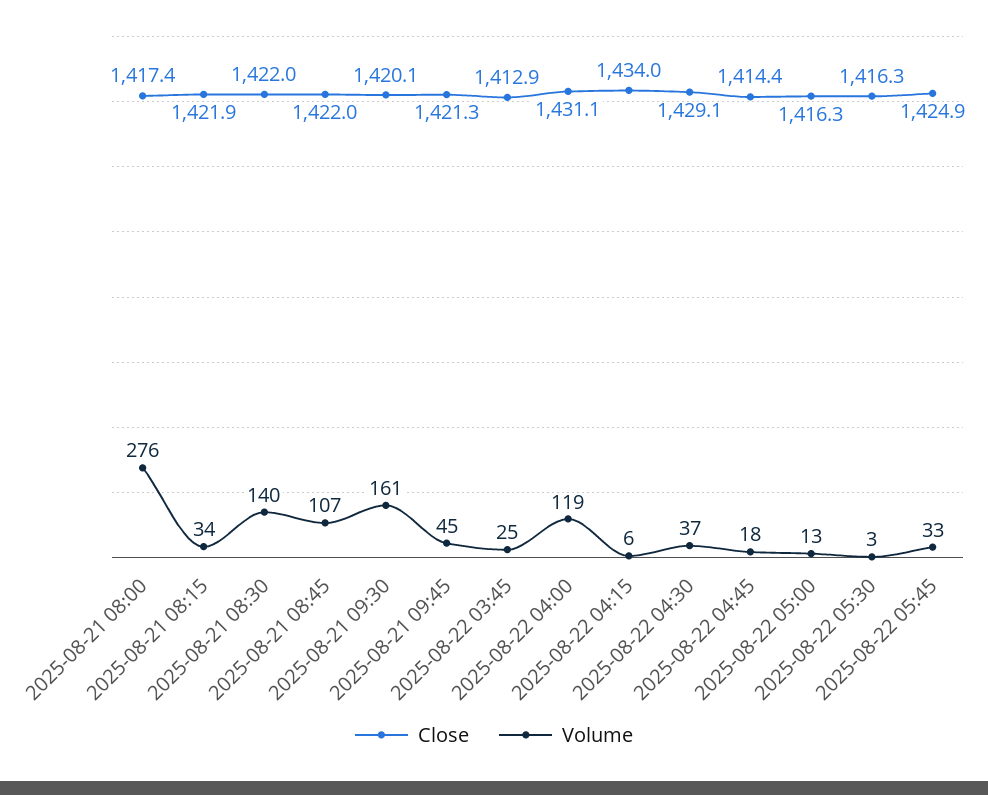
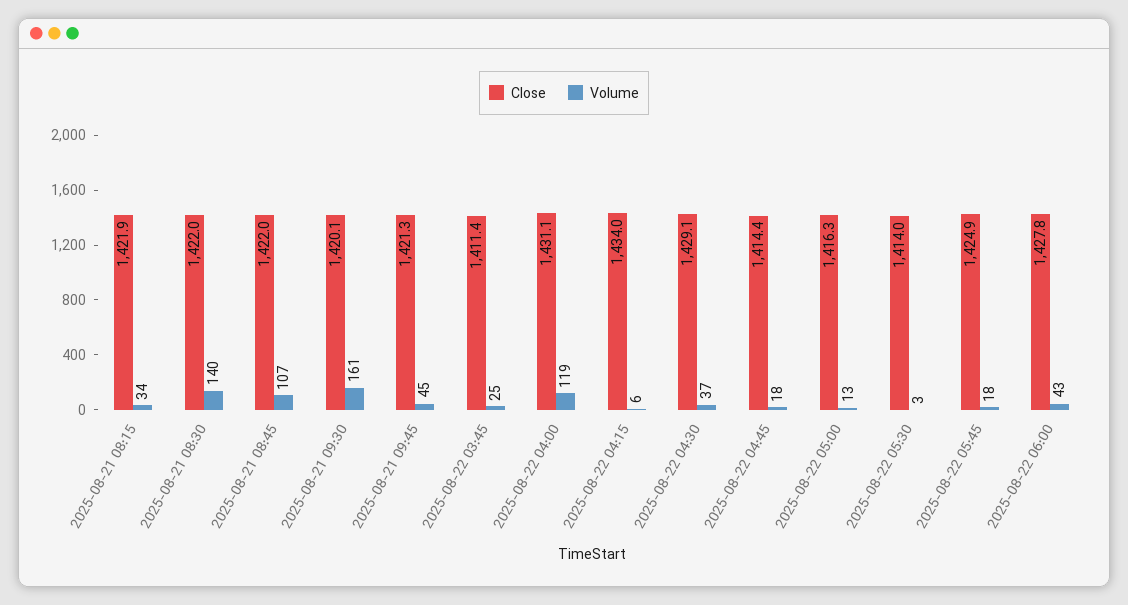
Close, 2025-08-21 08:00: 1417.4 -> none
Volume, 2025-08-21 08:00: 276 -> none
Close, 2025-08-22 03:45: 1412.9 -> 1411.4
Close, 2025-08-22 05:30: 1416.3 -> 1414
Volume, 2025-08-22 05:45: 33 -> 18
Close, 2025-08-22 06:00: none -> 1427.8
Volume, 2025-08-22 06:00: none -> 43

